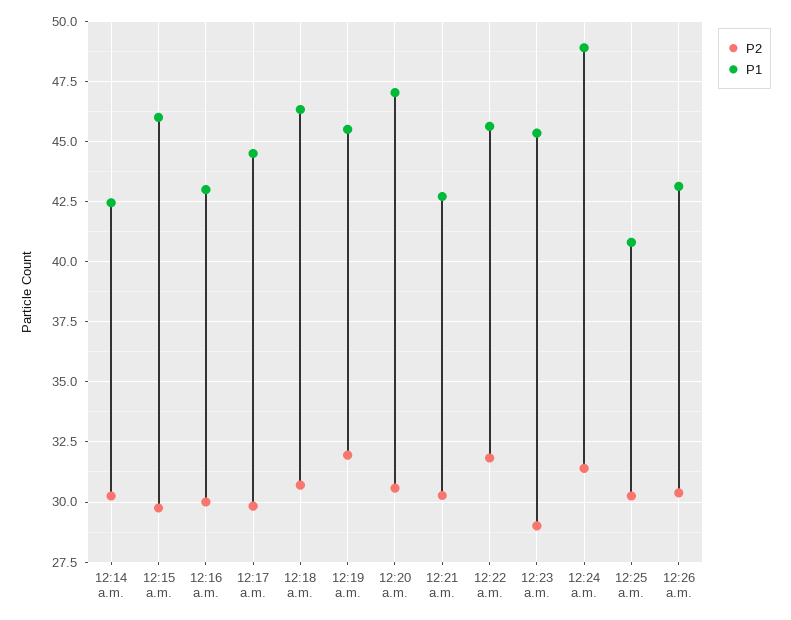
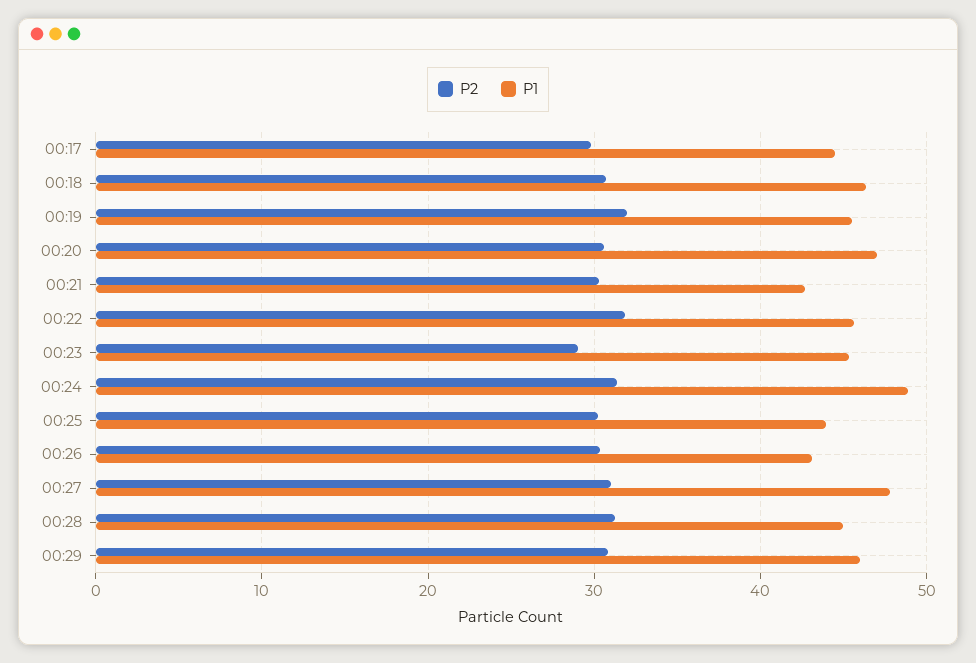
P2, 12:14 a.m.: 30.25 -> none
P1, 12:14 a.m.: 42.5 -> none
P2, 12:15 a.m.: 29.75 -> none
P1, 12:15 a.m.: 46 -> none
P2, 12:16 a.m.: 30 -> none
P1, 12:16 a.m.: 43 -> none
P1, 12:25 a.m.: 40.75 -> 44
P2, 00:27: none -> 31
P1, 00:27: none -> 48
P2, 00:28: none -> 31
P1, 00:28: none -> 45
P2, 00:29: none -> 31
P1, 00:29: none -> 46

